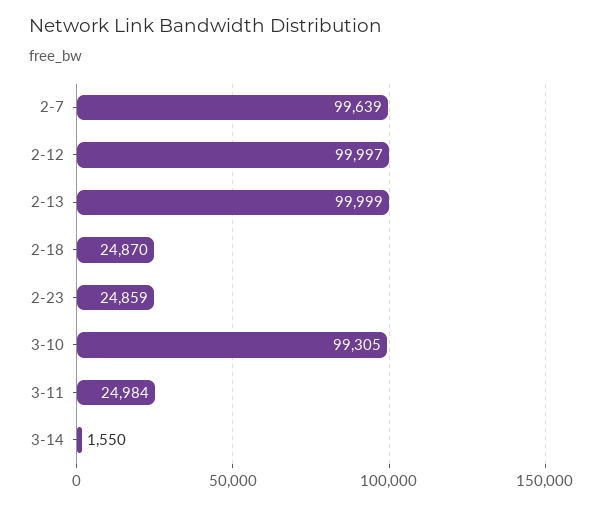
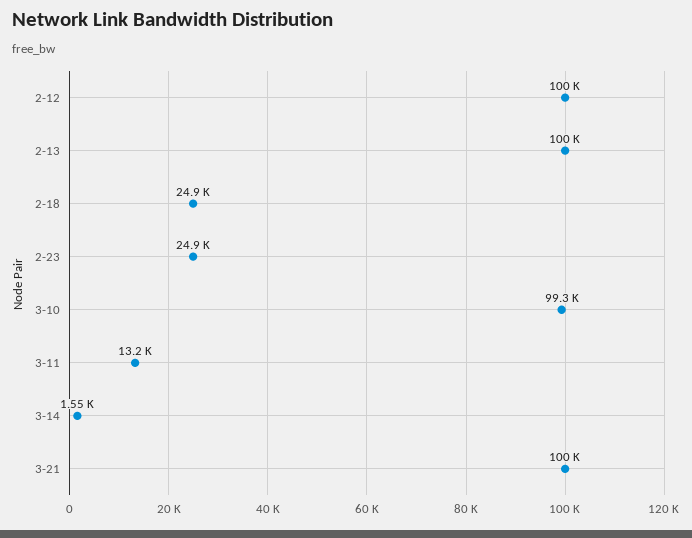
2-7: 99639 -> none
3-11: 24984 -> 13200
3-21: none -> 100000

